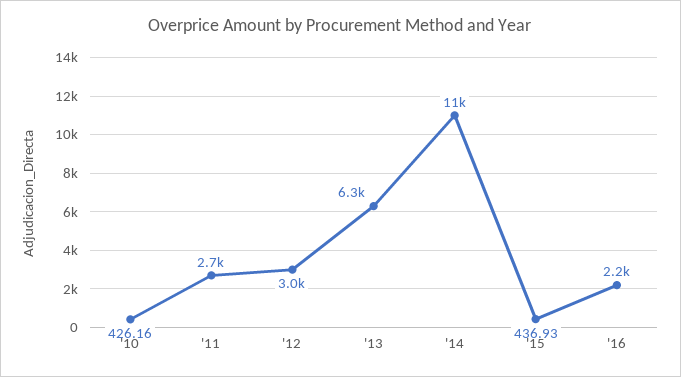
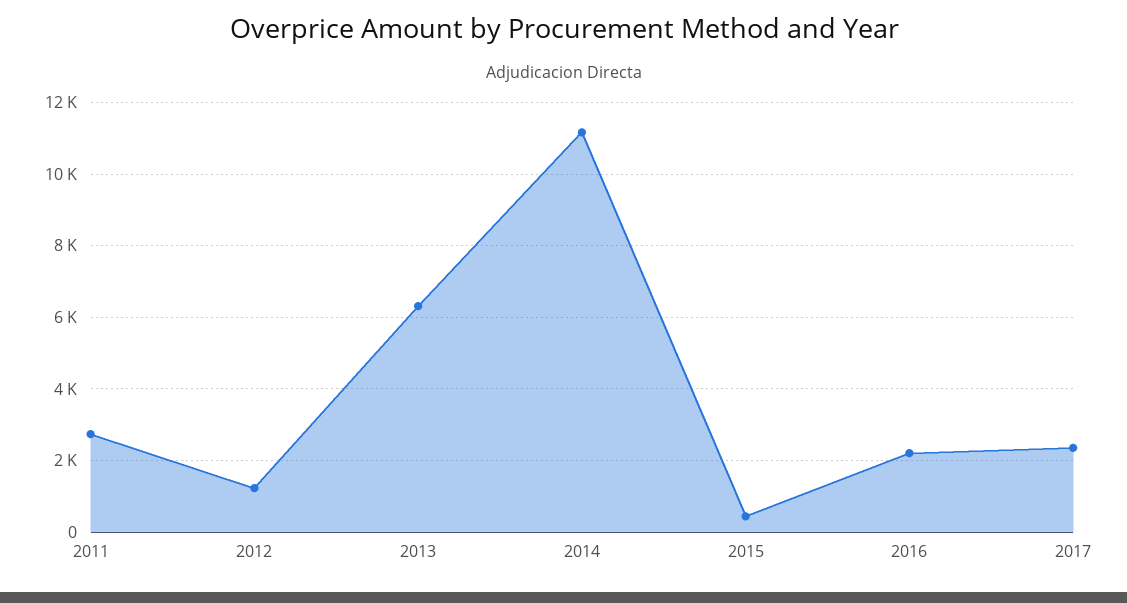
'10: 426.16 -> none
'12: 3000 -> 1200
2017: none -> 2400

